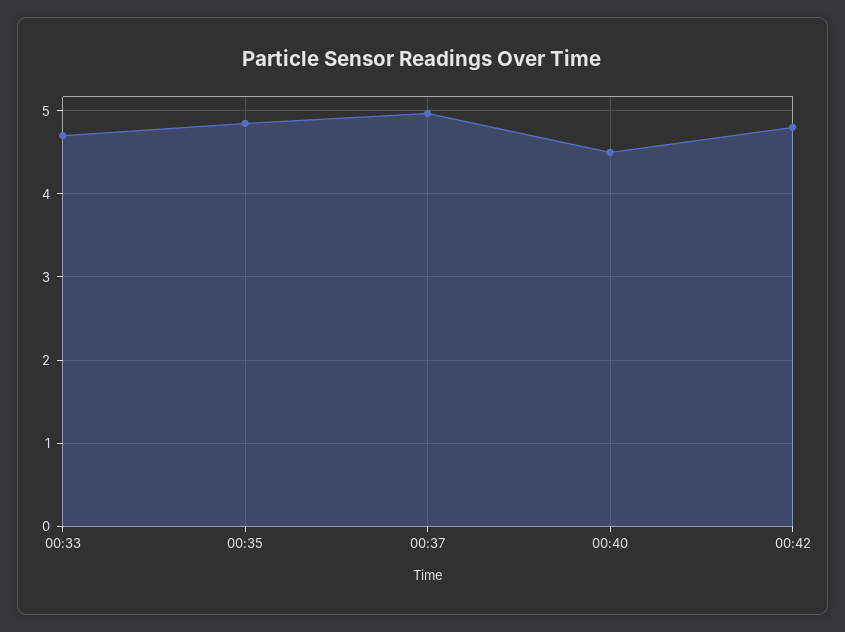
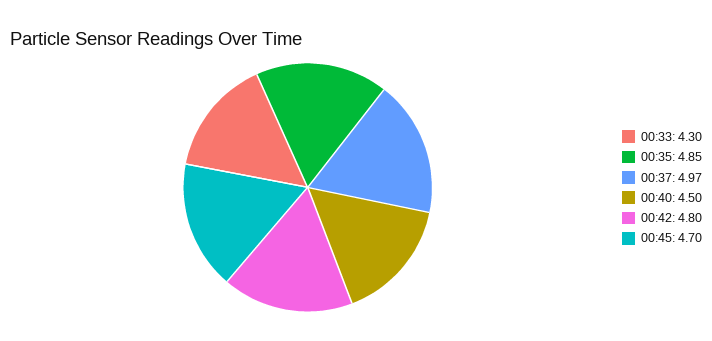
00:33: 4.7 -> 4.3
00:45: none -> 4.7

